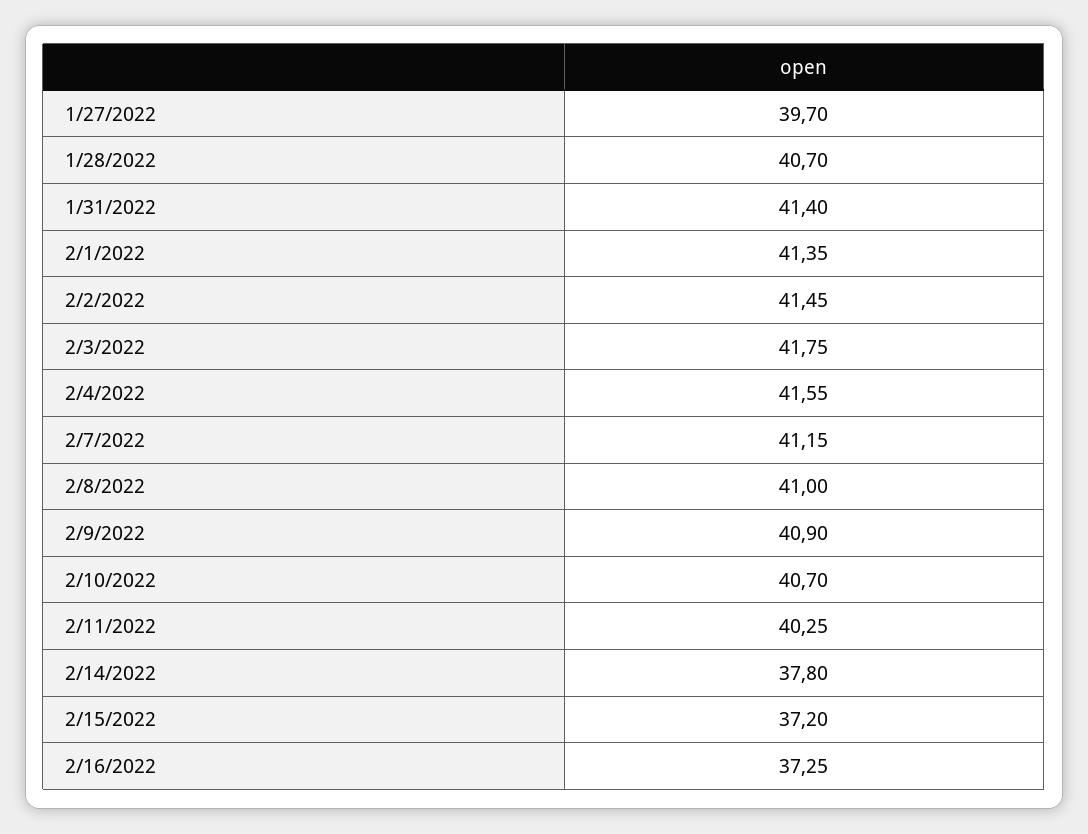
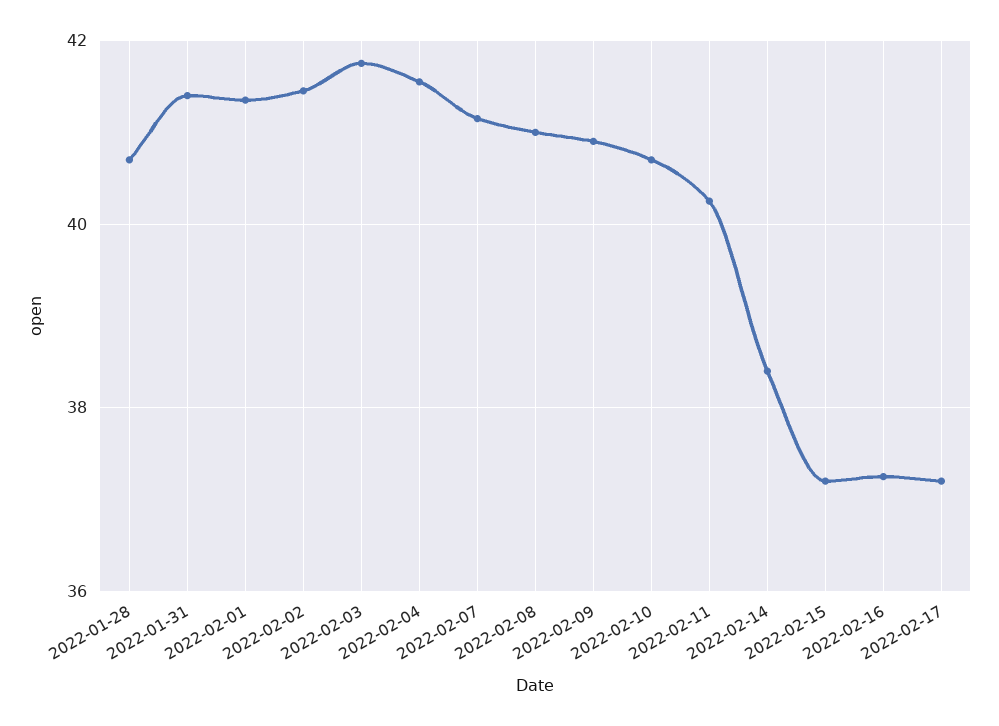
1/27/2022: 39.7 -> none
2/14/2022: 37.8 -> 38.4
2022-02-17: none -> 37.2

